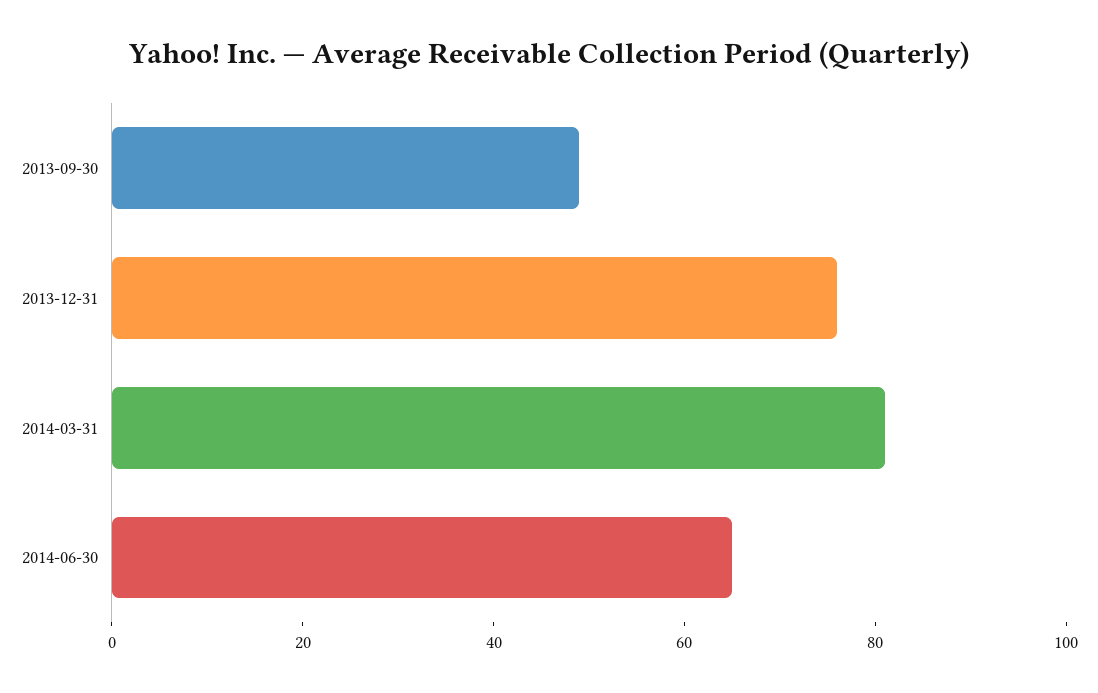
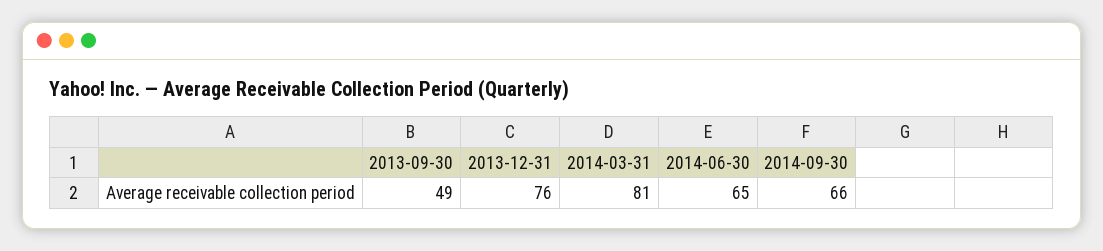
2014-09-30: none -> 66

